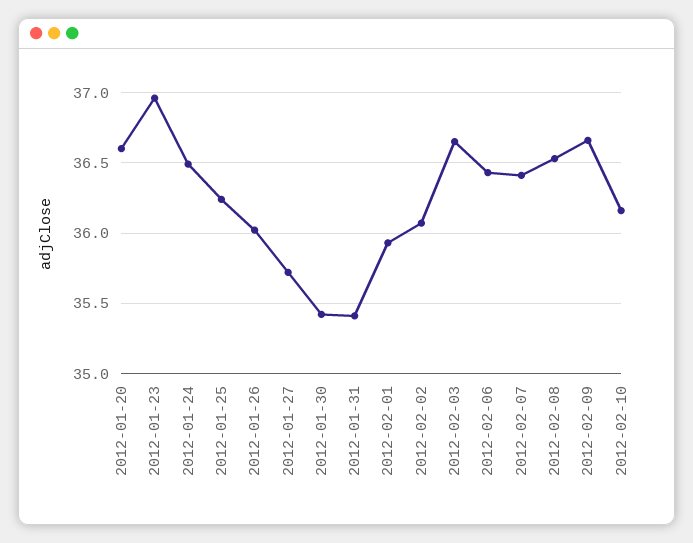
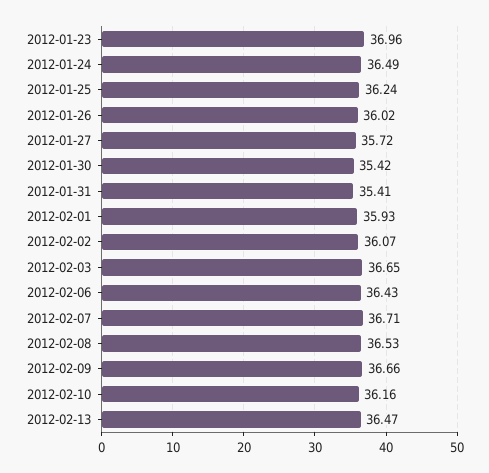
2012-01-20: 36.6 -> none
2012-02-07: 36.4 -> 36.71
2012-02-13: none -> 36.47

